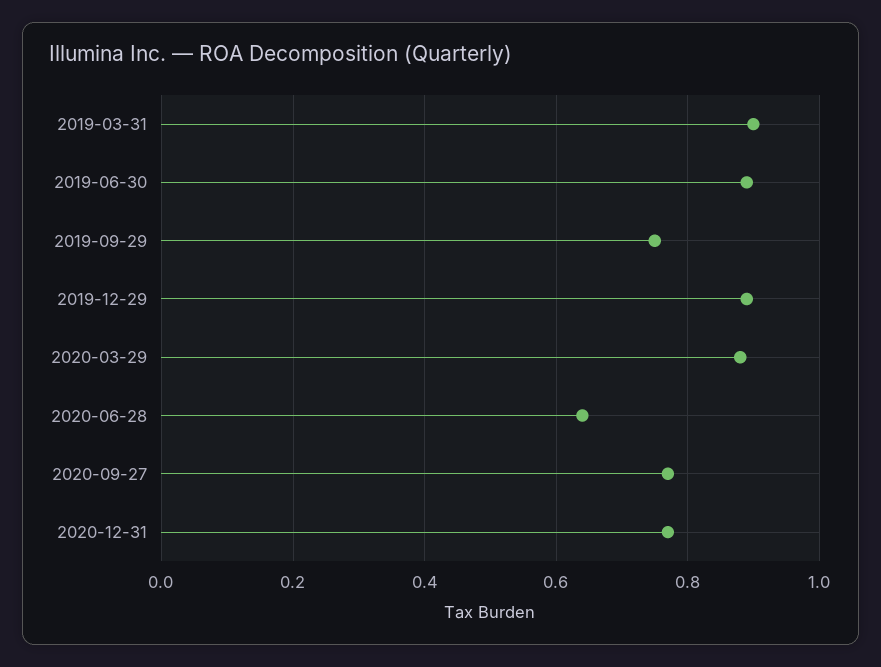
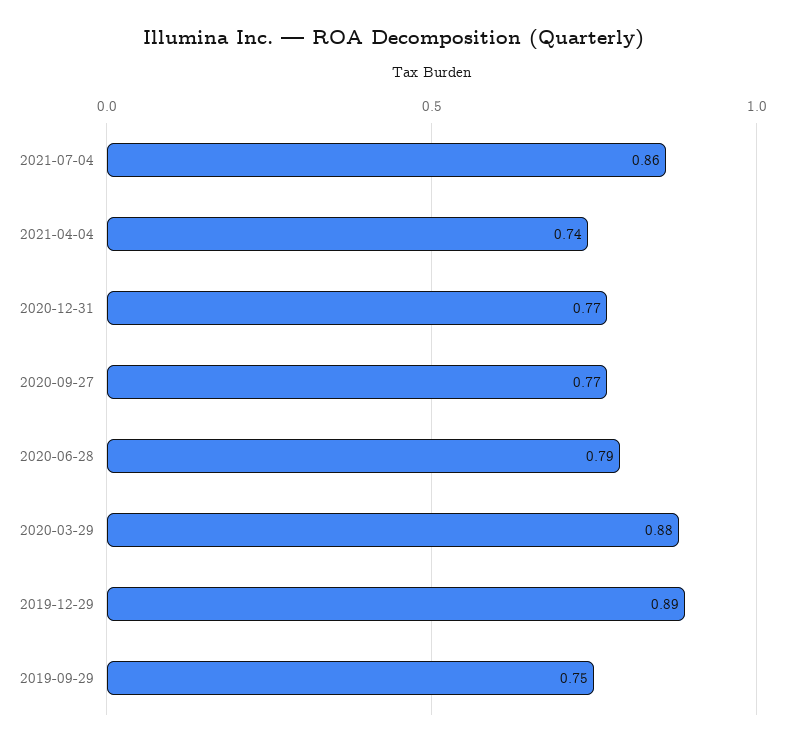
2019-03-31: 0.9 -> none
2019-06-30: 0.9 -> none
2020-06-28: 0.65 -> 0.79
2021-07-04: none -> 0.86
2021-04-04: none -> 0.74

